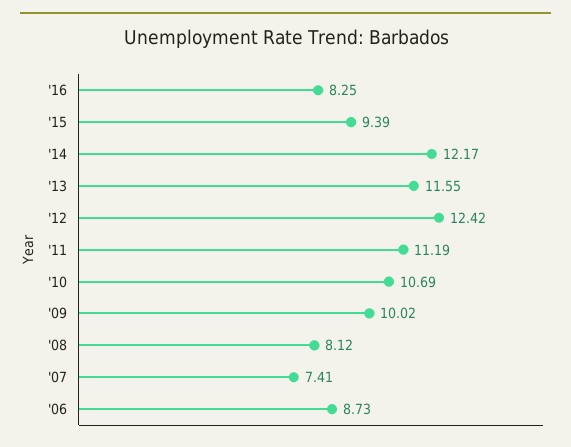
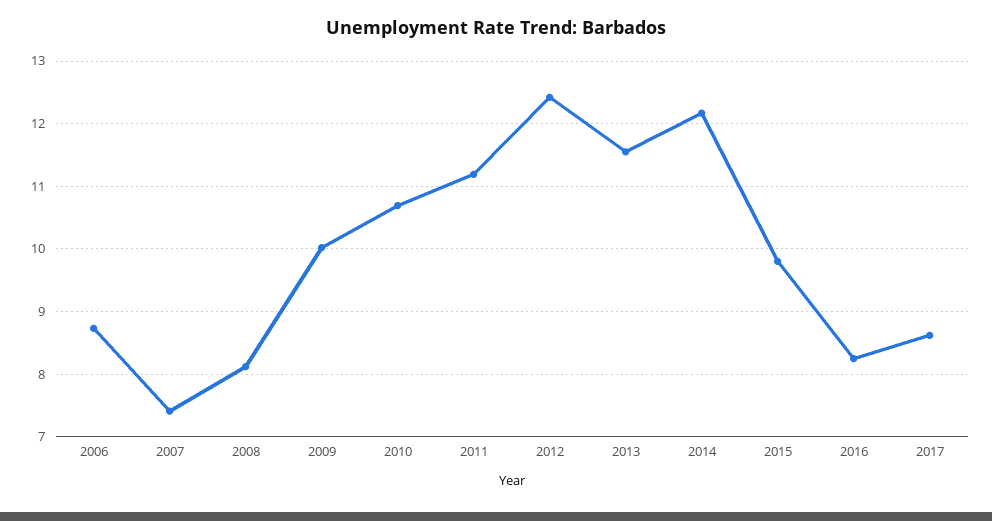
'15: 9.39 -> 9.8
2017: none -> 8.6

